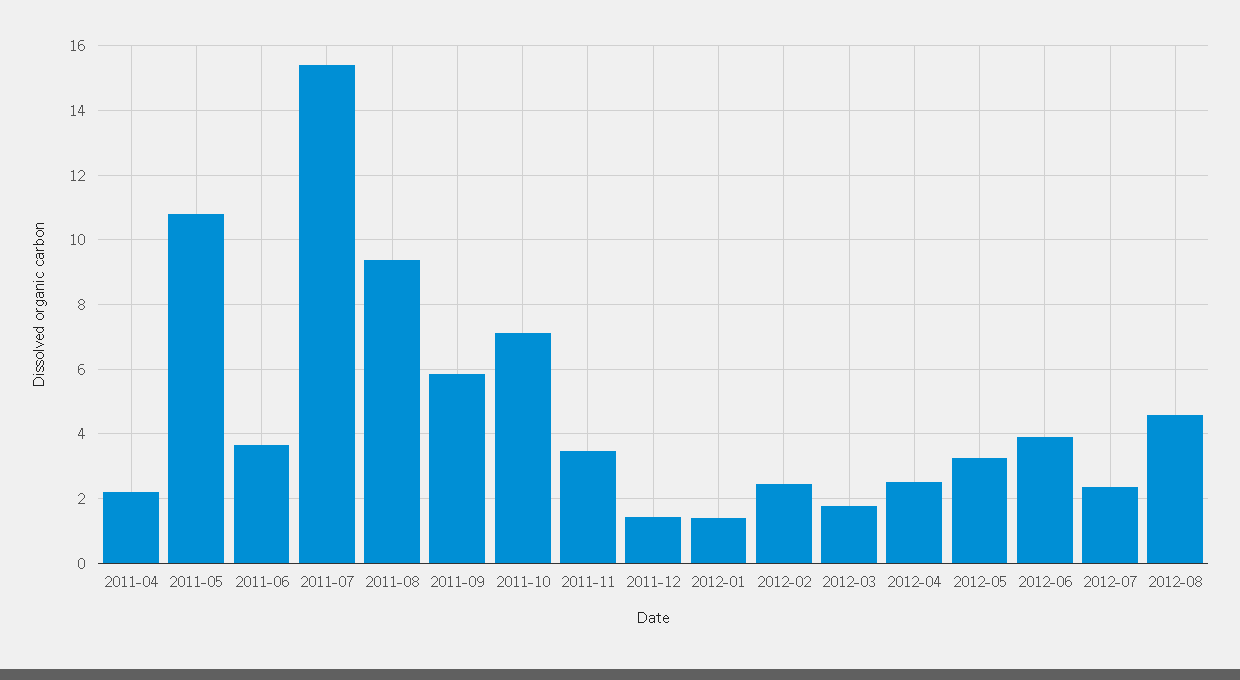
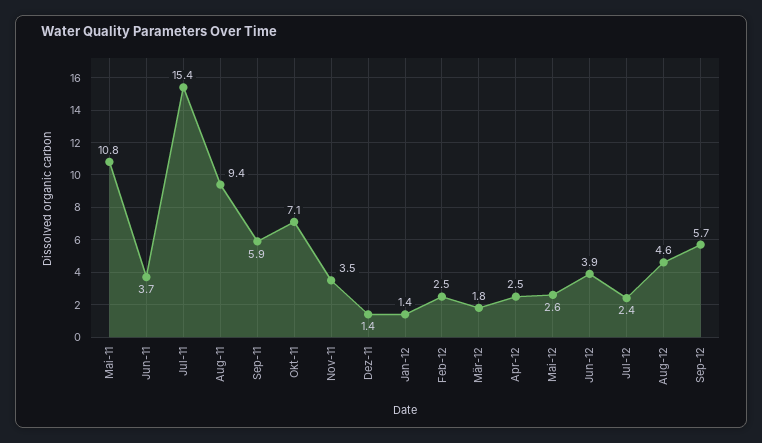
2011-04: 2.2 -> none
2012-05: 3.2 -> 2.6
Sep-12: none -> 5.7

